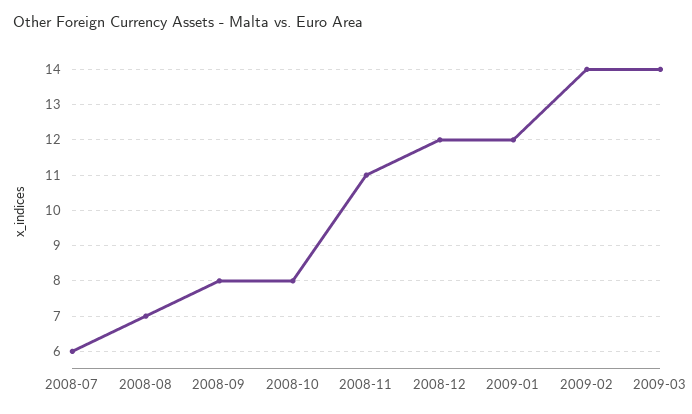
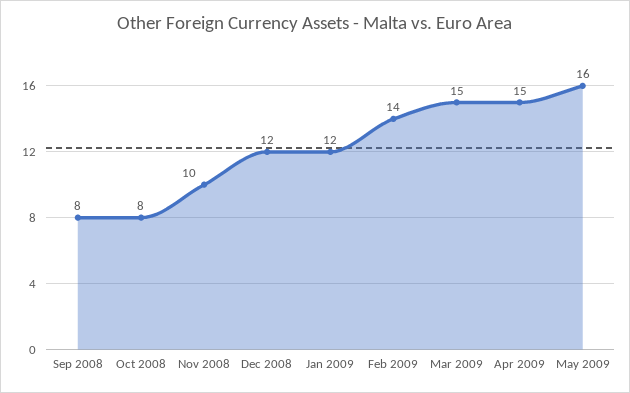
2008-07: 6 -> none
2008-08: 7 -> none
2008-11: 11 -> 10
2009-03: 14 -> 15
Apr 2009: none -> 15
May 2009: none -> 16

